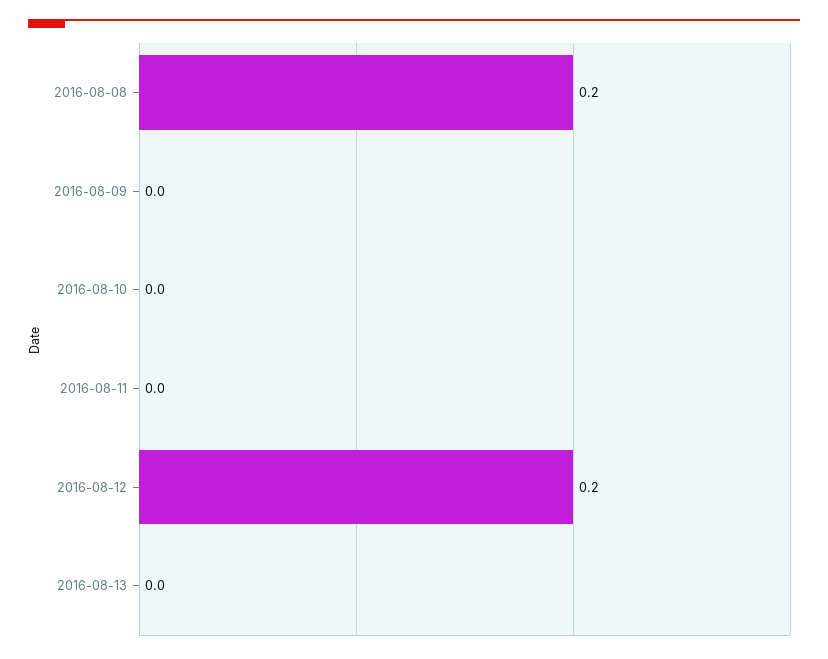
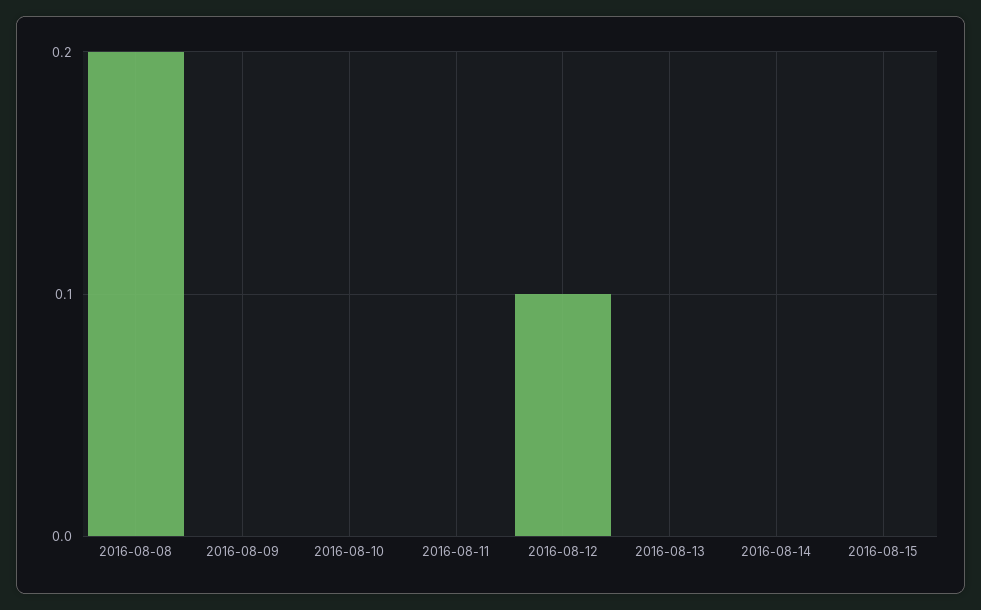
2016-08-12: 0.2 -> 0.1
2016-08-14: none -> 0
2016-08-15: none -> 0

